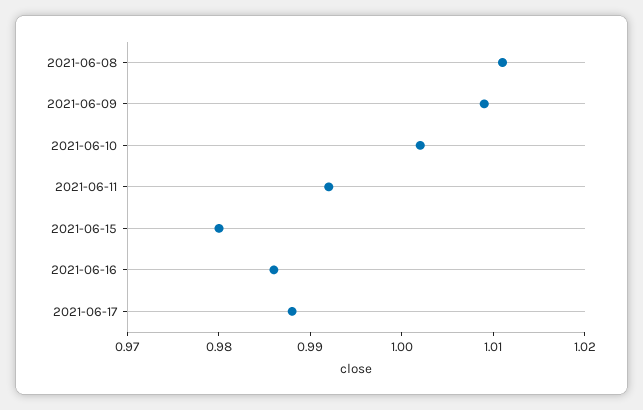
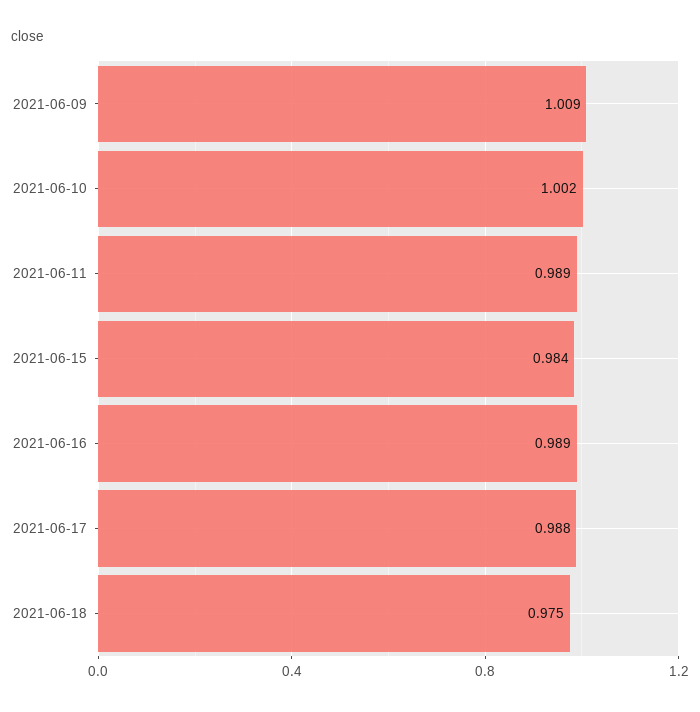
2021-06-08: 1.011 -> none
2021-06-11: 0.992 -> 0.989
2021-06-15: 0.98 -> 0.984
2021-06-16: 0.986 -> 0.989
2021-06-18: none -> 0.975

